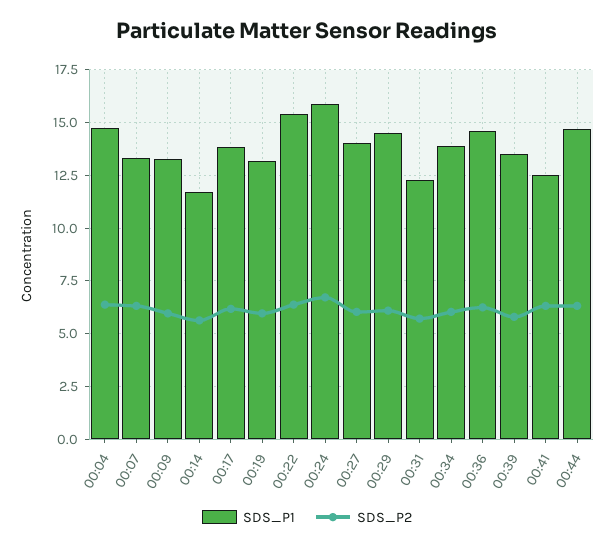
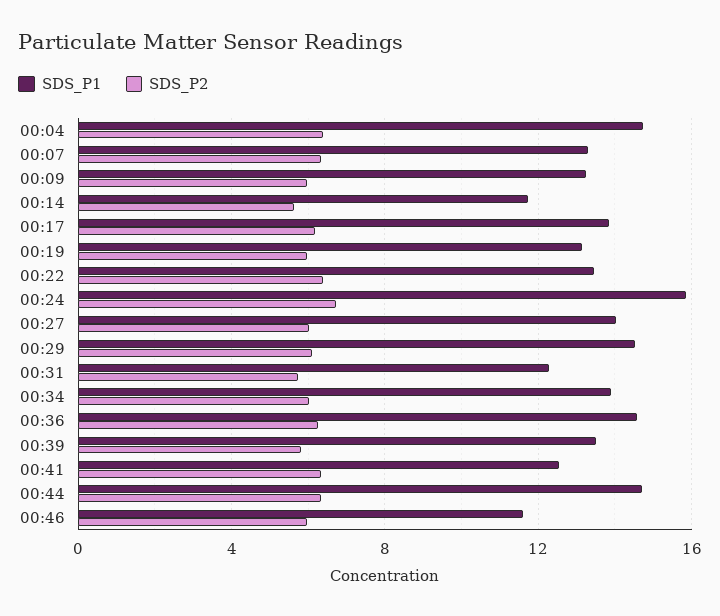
SDS_P1, 00:22: 15.5 -> 13.5
SDS_P1, 00:46: none -> 11.5
SDS_P2, 00:46: none -> 6

